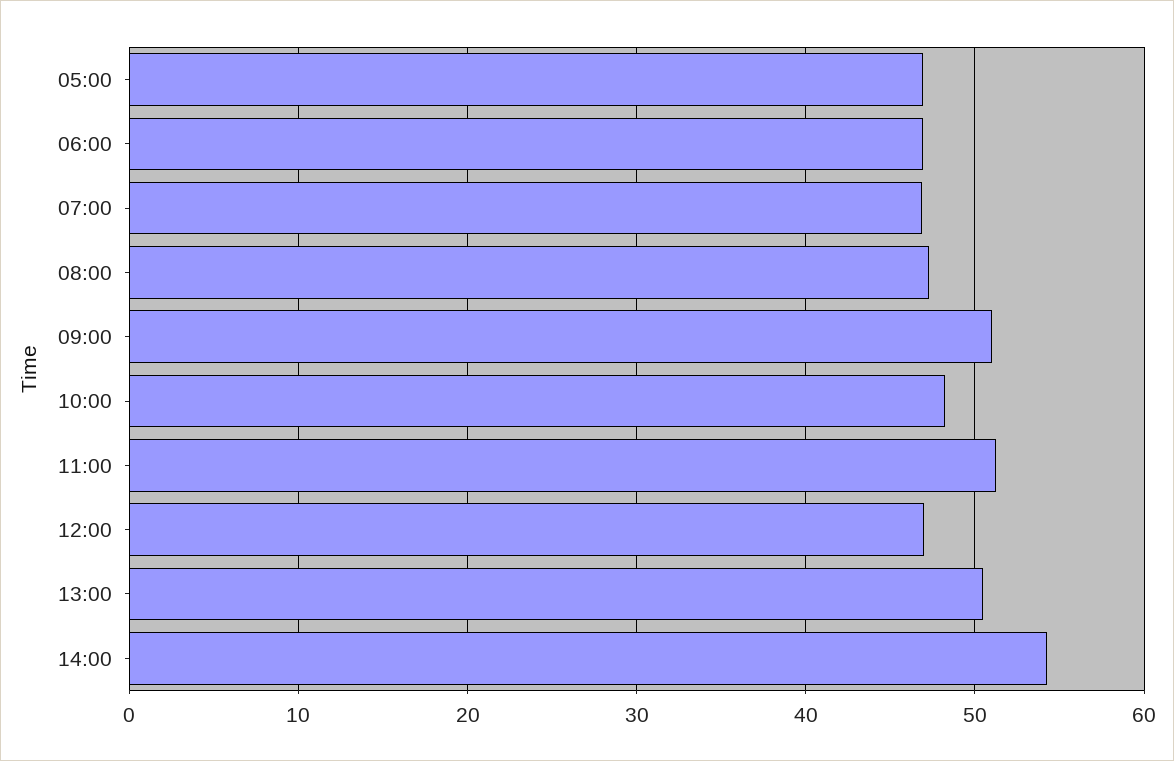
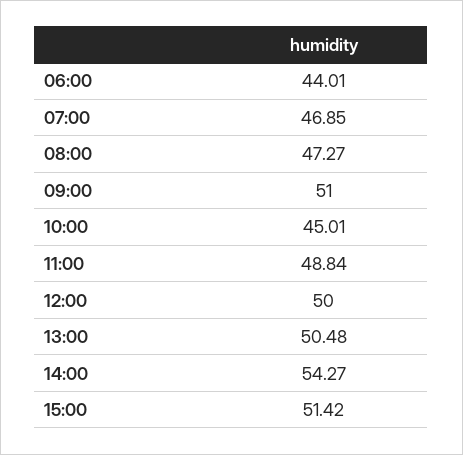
05:00: 47 -> none
06:00: 47 -> 44.01
10:00: 48 -> 45.01
11:00: 51 -> 48.84
12:00: 47 -> 50
15:00: none -> 51.42

